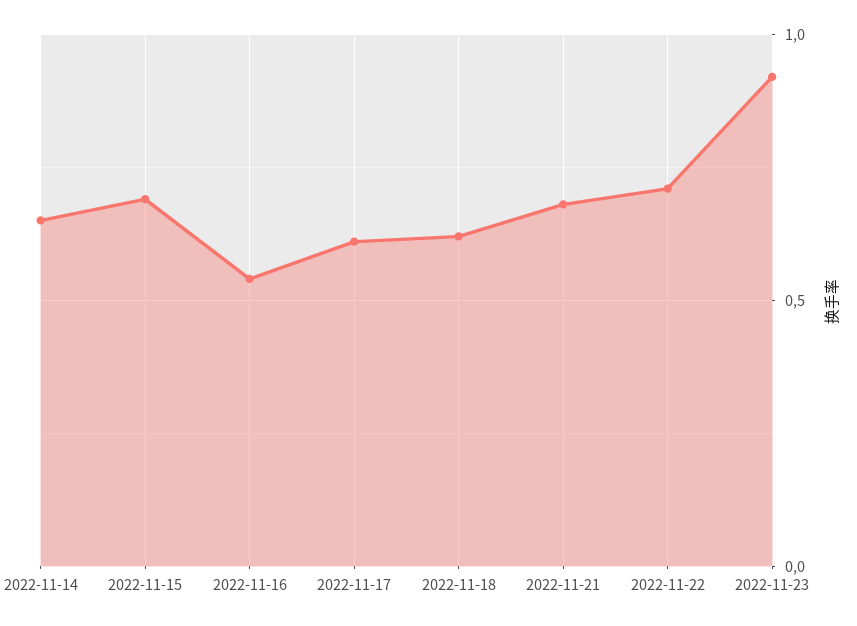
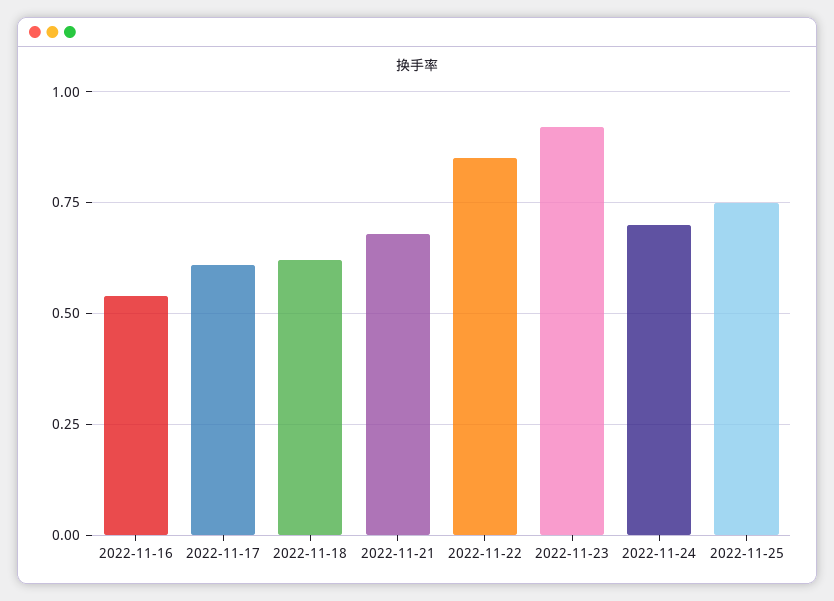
2022-11-14: 0.65 -> none
2022-11-15: 0.7 -> none
2022-11-22: 0.7 -> 0.85
2022-11-24: none -> 0.7
2022-11-25: none -> 0.75

